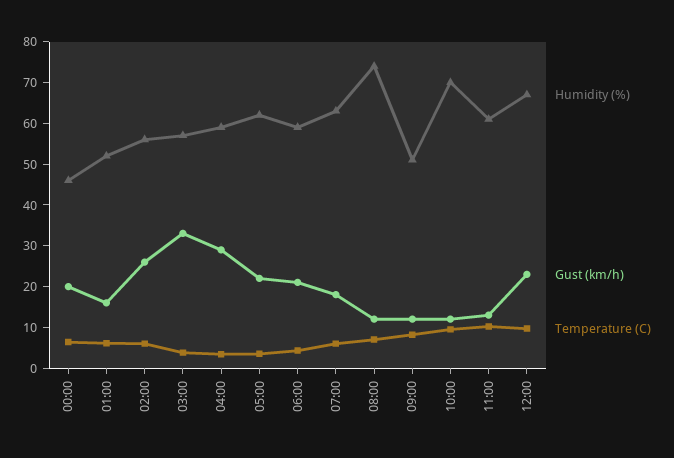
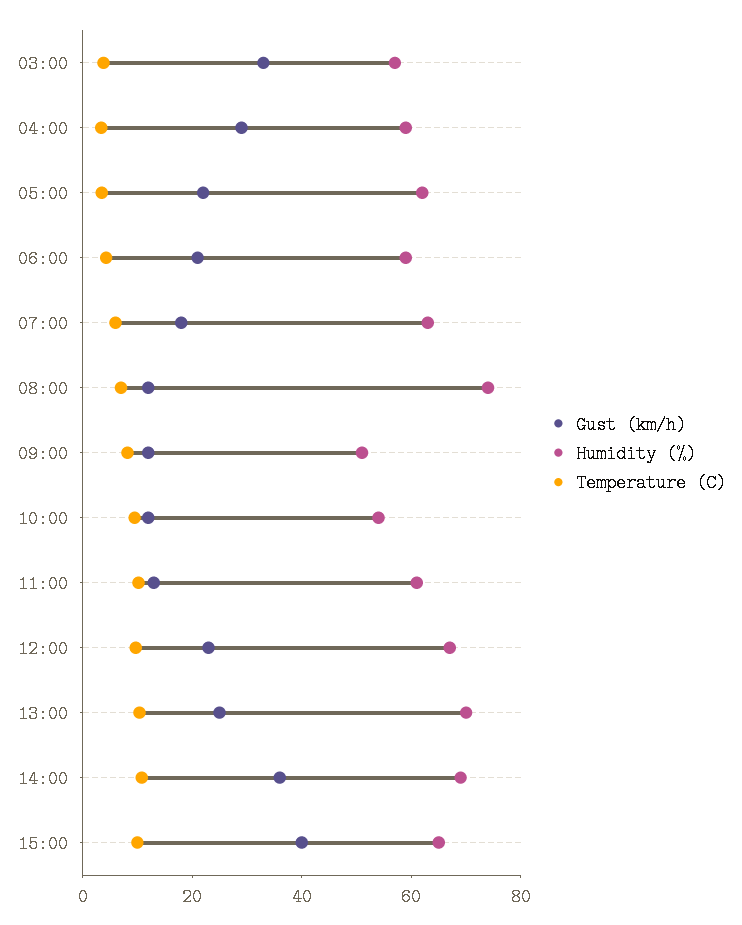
Humidity (%), 00:00: 46 -> none
Gust (km/h), 00:00: 20 -> none
Temperature (C), 00:00: 6 -> none
Humidity (%), 01:00: 52 -> none
Gust (km/h), 01:00: 16 -> none
Temperature (C), 01:00: 6 -> none
Humidity (%), 02:00: 56 -> none
Gust (km/h), 02:00: 26 -> none
Temperature (C), 02:00: 6 -> none
Humidity (%), 10:00: 70 -> 55
Gust (km/h), 13:00: none -> 25
Humidity (%), 13:00: none -> 70
Temperature (C), 13:00: none -> 10
Gust (km/h), 14:00: none -> 35
Humidity (%), 14:00: none -> 70
Temperature (C), 14:00: none -> 10
Gust (km/h), 15:00: none -> 40
Humidity (%), 15:00: none -> 65
Temperature (C), 15:00: none -> 10

